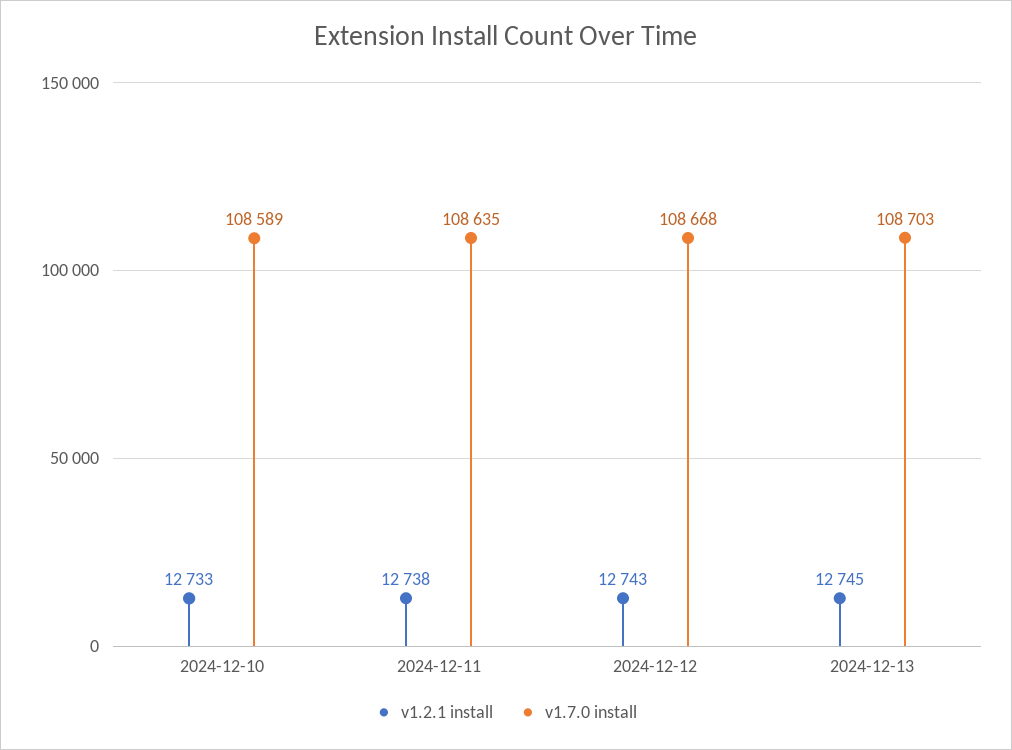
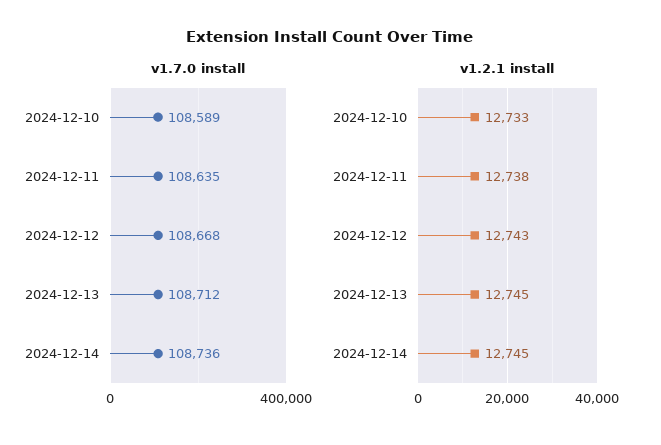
v1.7.0 install, 2024-12-13: 108703 -> 108712
v1.7.0 install, 2024-12-14: none -> 108736
v1.2.1 install, 2024-12-14: none -> 12745

